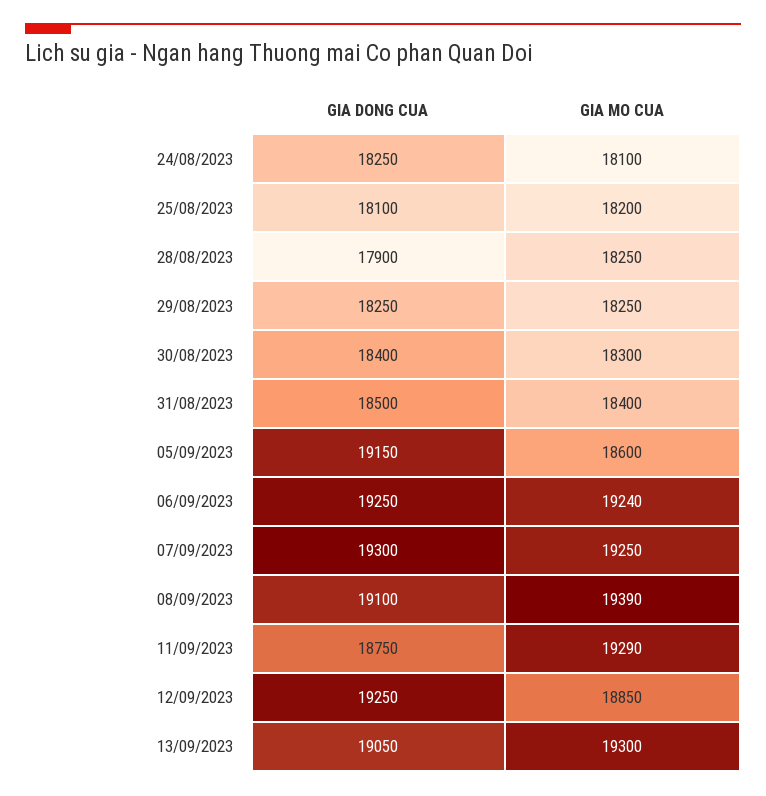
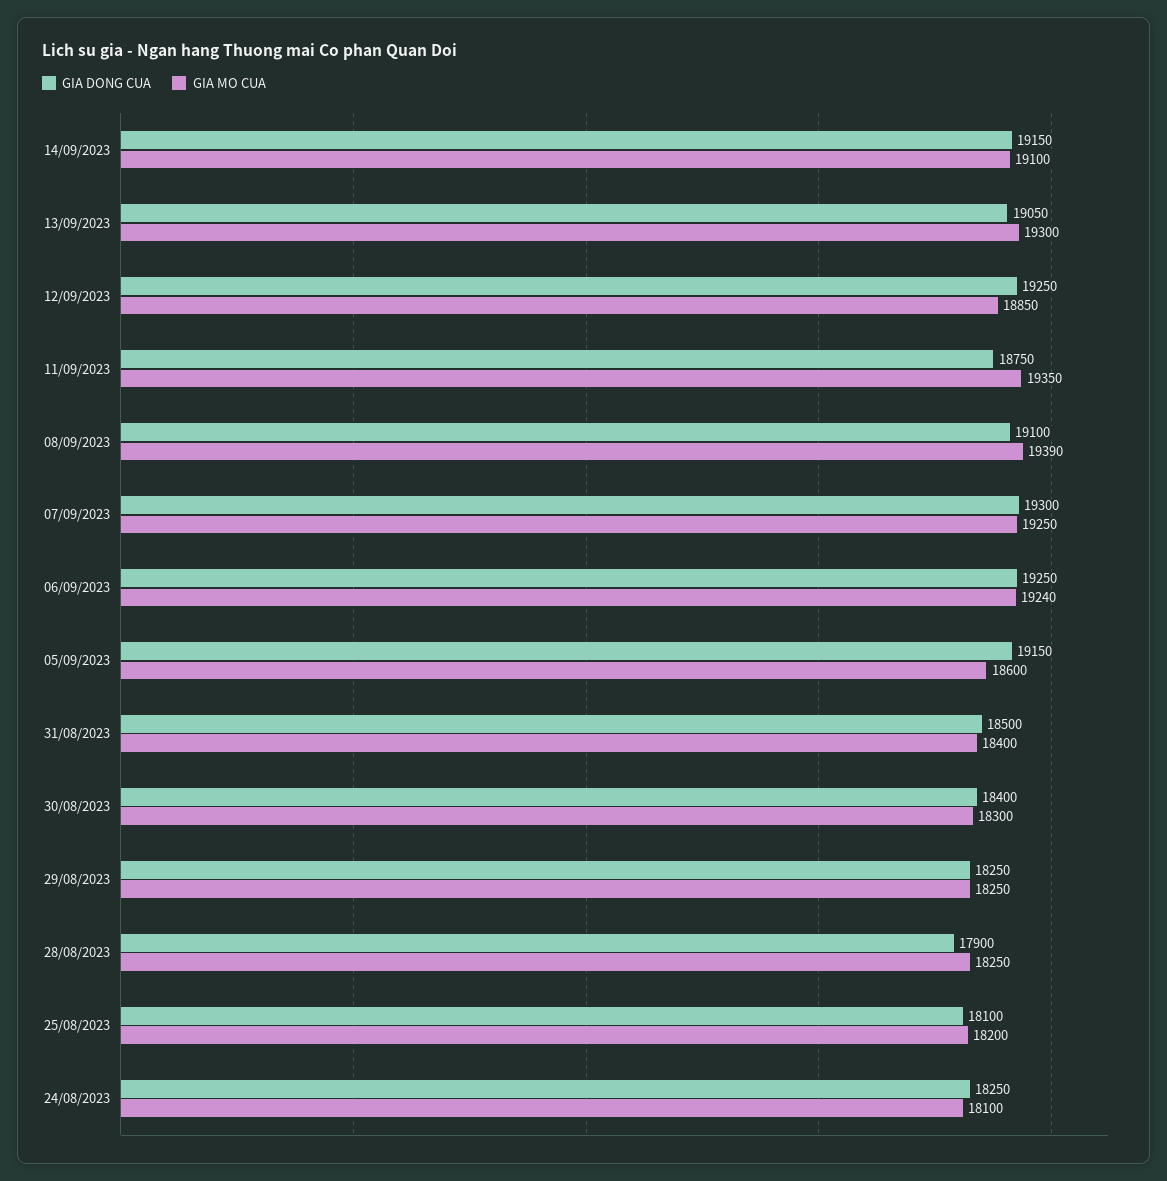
GIA MO CUA, 11/09/2023: 19290 -> 19350
GIA DONG CUA, 14/09/2023: none -> 19150
GIA MO CUA, 14/09/2023: none -> 19100

